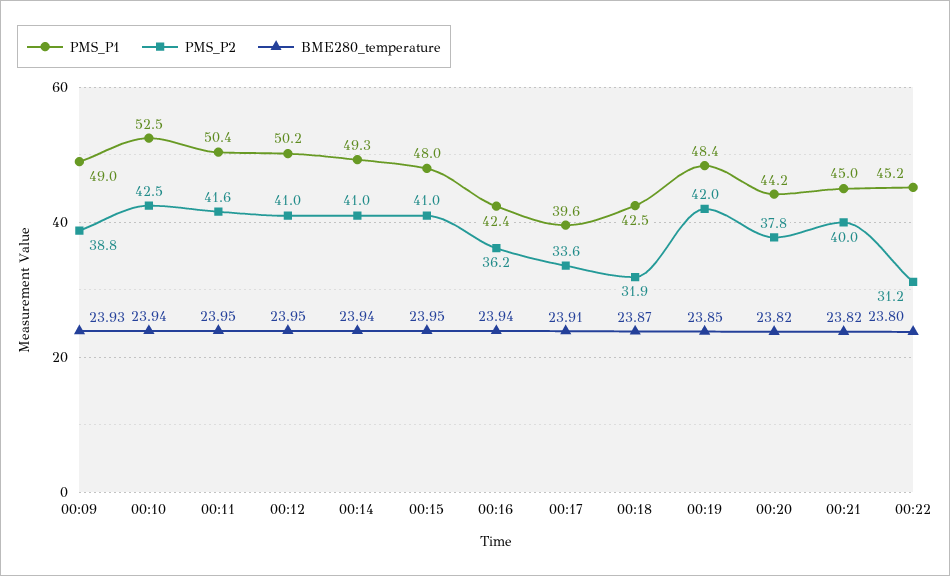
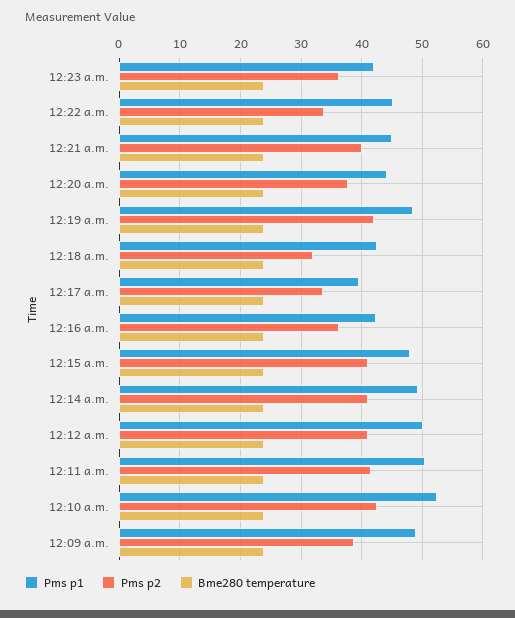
PMS_P2, 00:22: 31.2 -> 34
PMS_P1, 12:23 a.m.: none -> 42
PMS_P2, 12:23 a.m.: none -> 36
BME280_temperature, 12:23 a.m.: none -> 24

